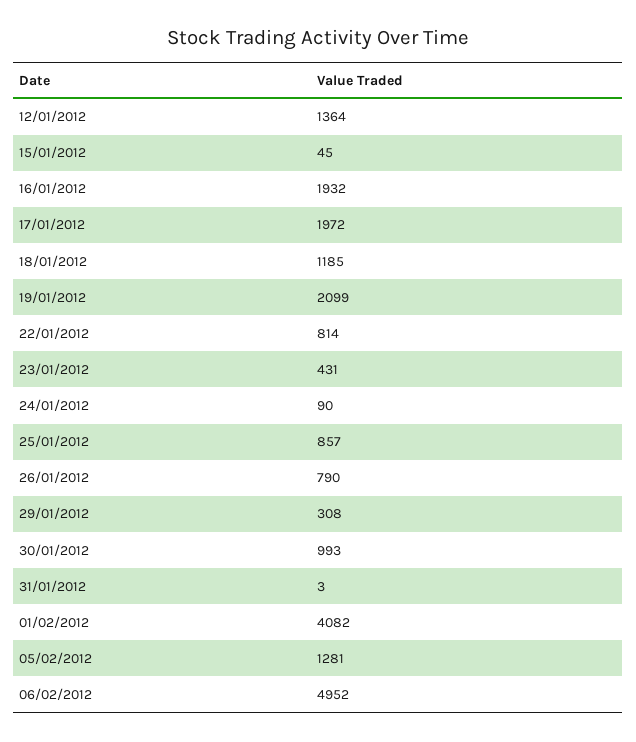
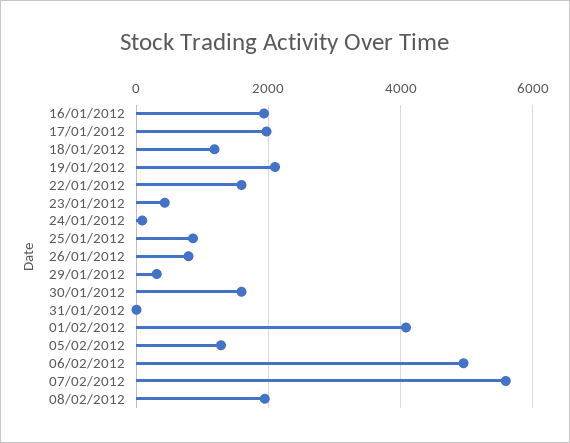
12/01/2012: 1364 -> none
15/01/2012: 45 -> none
22/01/2012: 814 -> 1600
30/01/2012: 993 -> 1600
07/02/2012: none -> 5600
08/02/2012: none -> 2000

